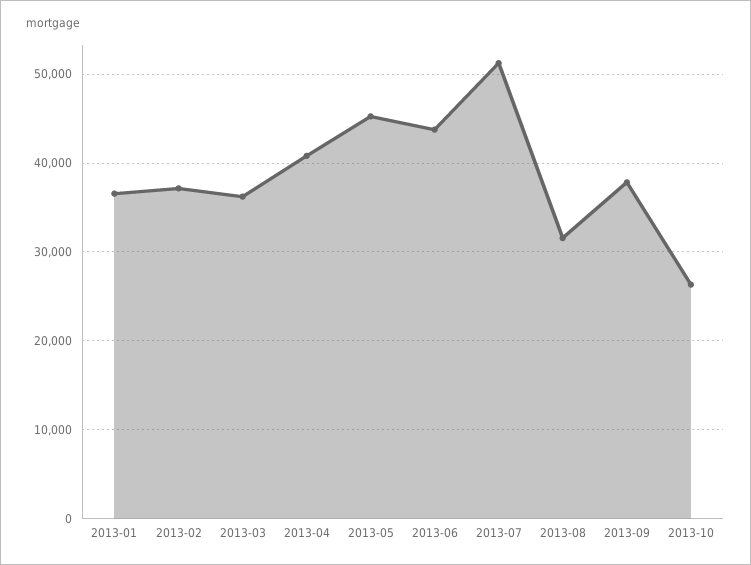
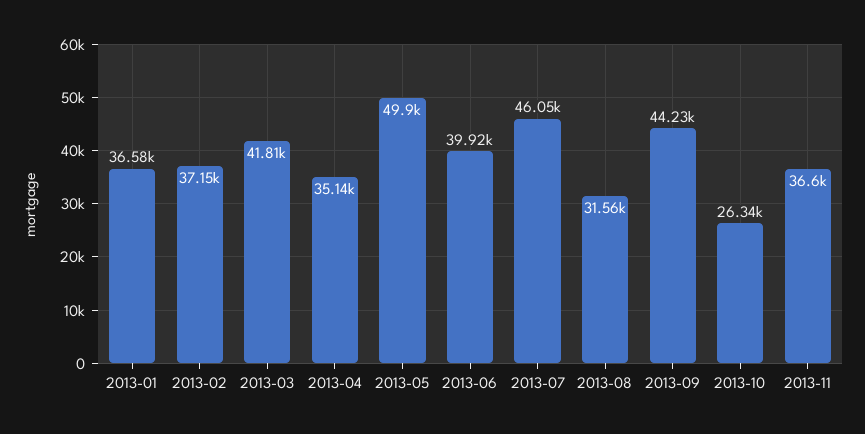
2013-03: 36000 -> 41810
2013-04: 41000 -> 35140
2013-05: 45000 -> 49900
2013-06: 44000 -> 39920
2013-07: 51000 -> 46050
2013-09: 38000 -> 44230
2013-11: none -> 36600

